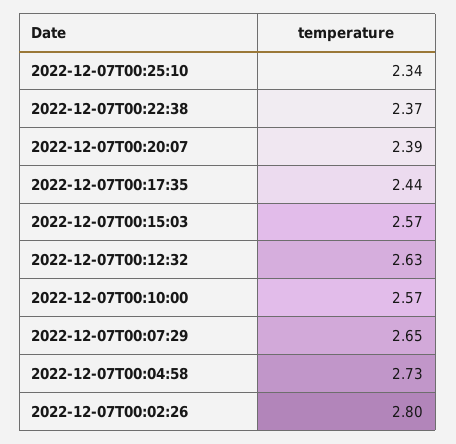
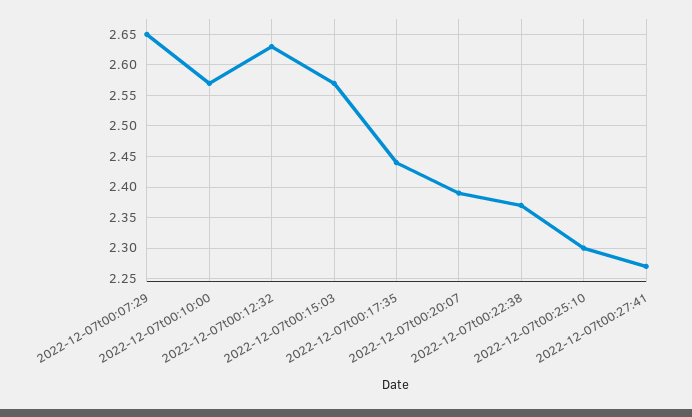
2022-12-07T00:25:10: 2.34 -> 2.3
2022-12-07T00:04:58: 2.73 -> none
2022-12-07T00:02:26: 2.8 -> none
2022-12-07t00:27:41: none -> 2.27

